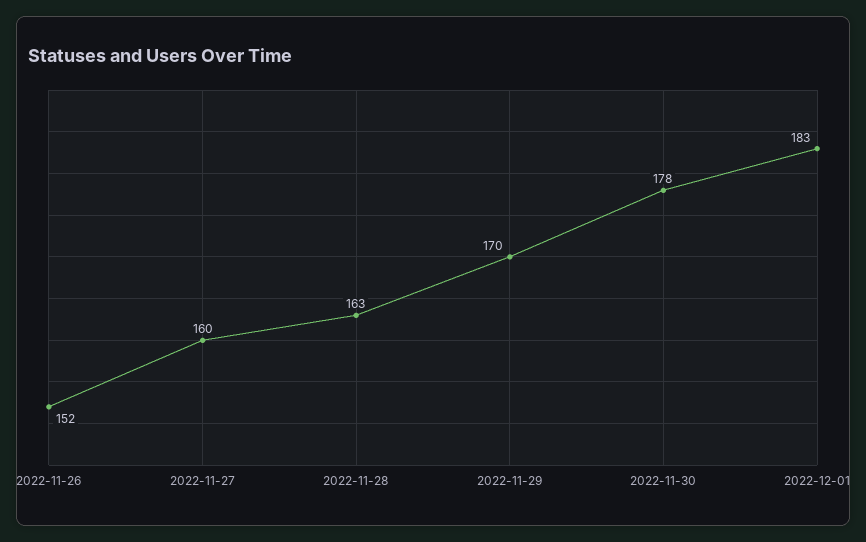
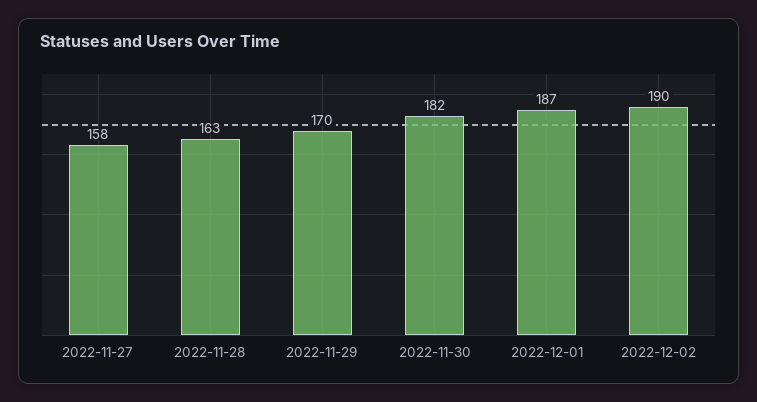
2022-11-26: 152 -> none
2022-11-27: 160 -> 158
2022-11-30: 178 -> 182
2022-12-01: 183 -> 187
2022-12-02: none -> 190

